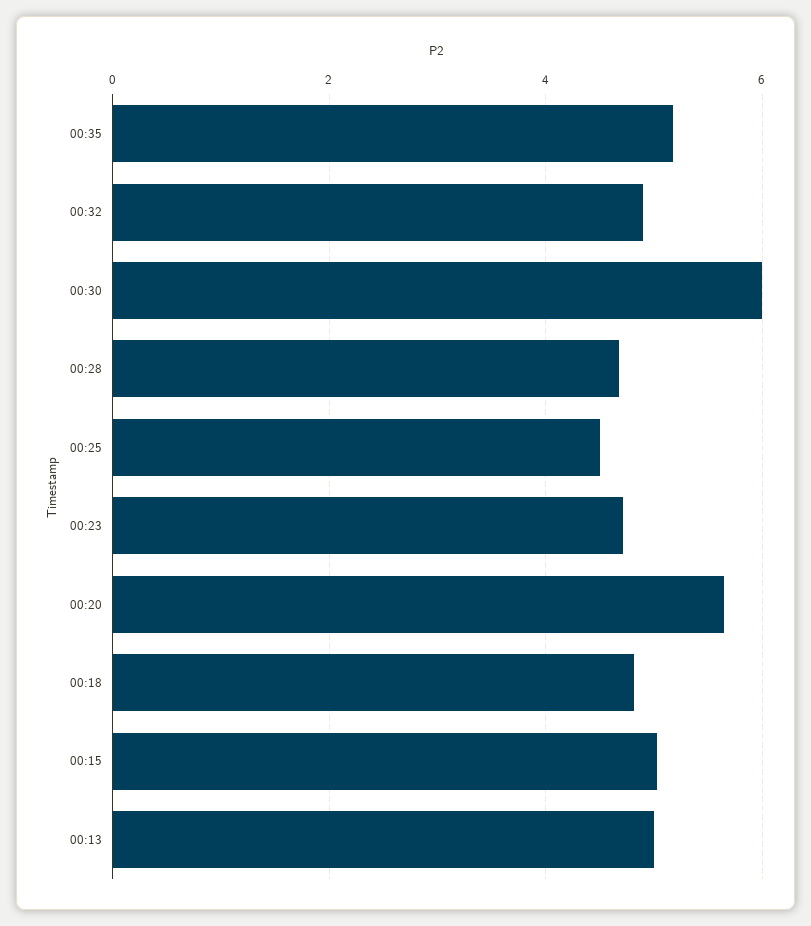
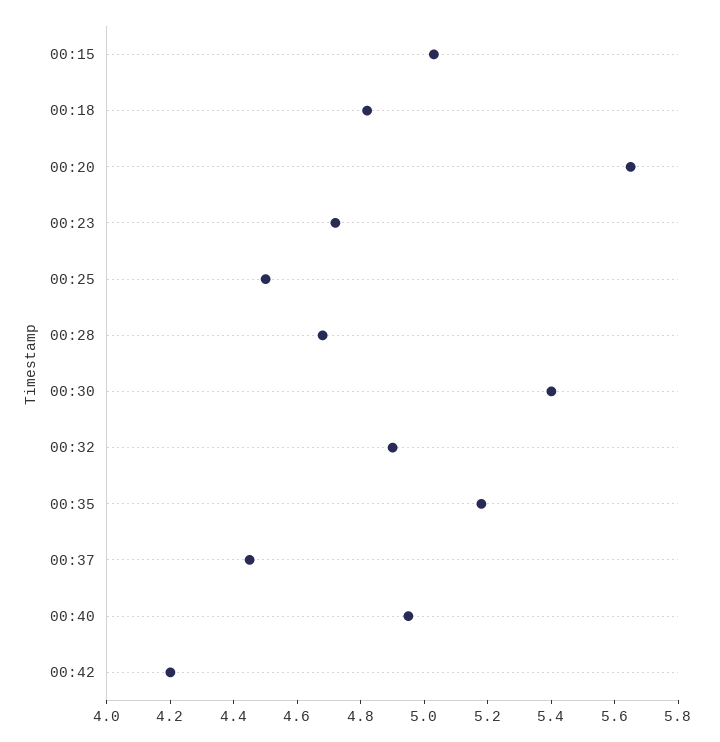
00:30: 6 -> 5.4
00:13: 5 -> none
00:37: none -> 4.45
00:40: none -> 4.95
00:42: none -> 4.2

